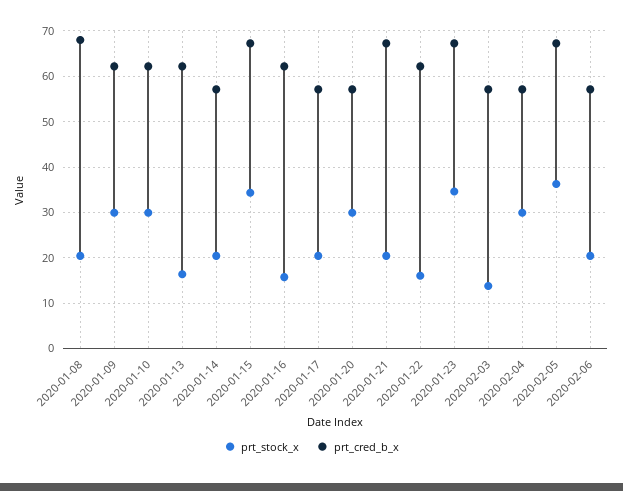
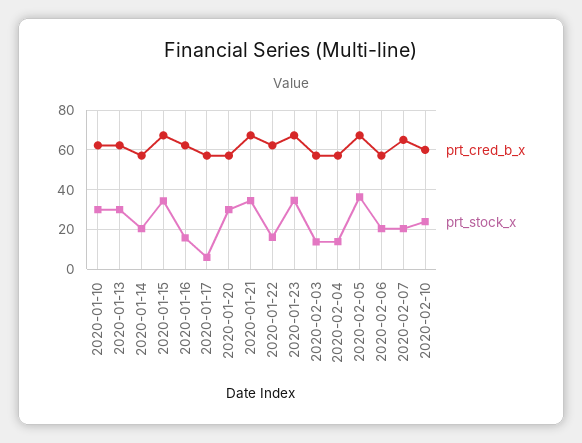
prt_stock_x, 2020-01-08: 20 -> none
prt_cred_b_x, 2020-01-08: 68 -> none
prt_stock_x, 2020-01-09: 30 -> none
prt_cred_b_x, 2020-01-09: 62 -> none
prt_stock_x, 2020-01-13: 16 -> 30
prt_stock_x, 2020-01-17: 20 -> 5
prt_stock_x, 2020-01-21: 20 -> 35
prt_stock_x, 2020-02-04: 30 -> 15
prt_cred_b_x, 2020-02-07: none -> 65
prt_stock_x, 2020-02-07: none -> 20
prt_cred_b_x, 2020-02-10: none -> 60
prt_stock_x, 2020-02-10: none -> 25

